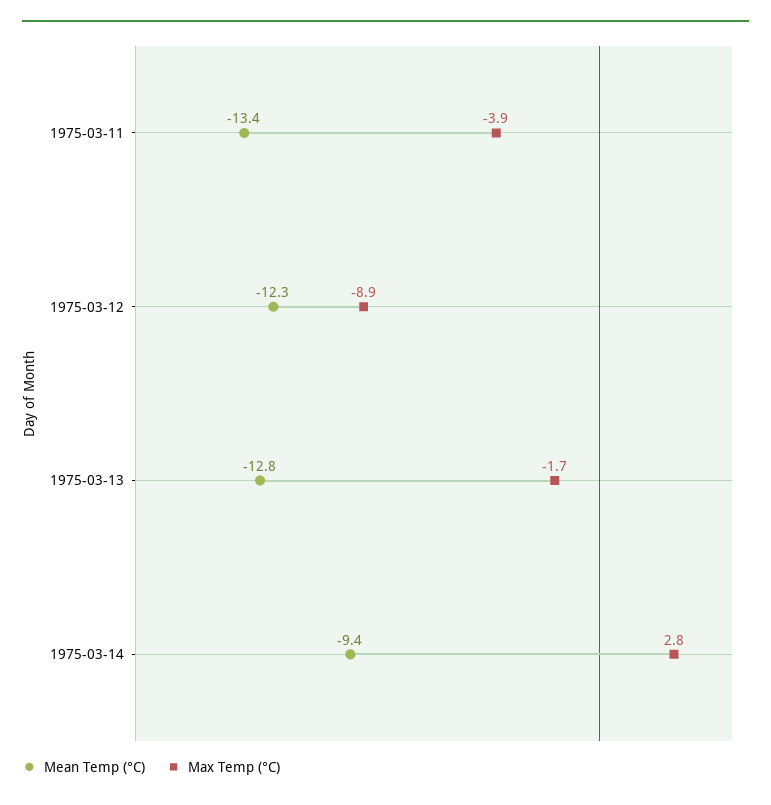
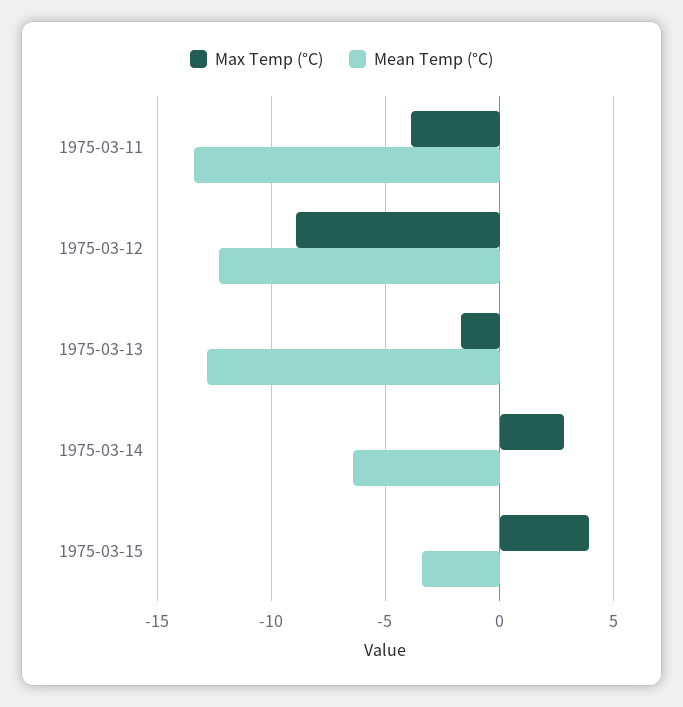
Mean Temp (°C), 1975-03-14: -9.4 -> -6.5
Max Temp (°C), 1975-03-15: none -> 4
Mean Temp (°C), 1975-03-15: none -> -3.5

